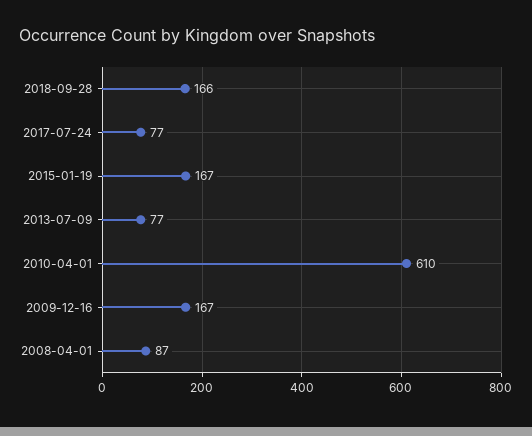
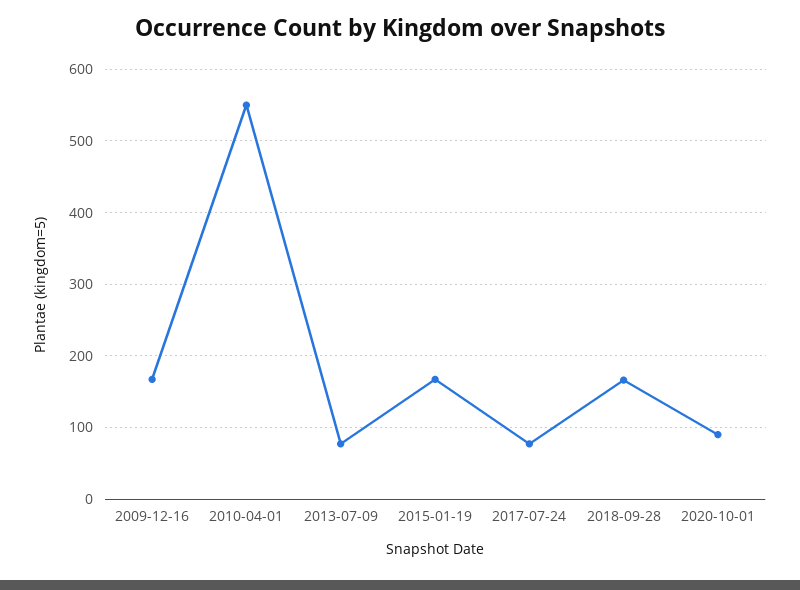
2010-04-01: 610 -> 550
2008-04-01: 87 -> none
2020-10-01: none -> 90

